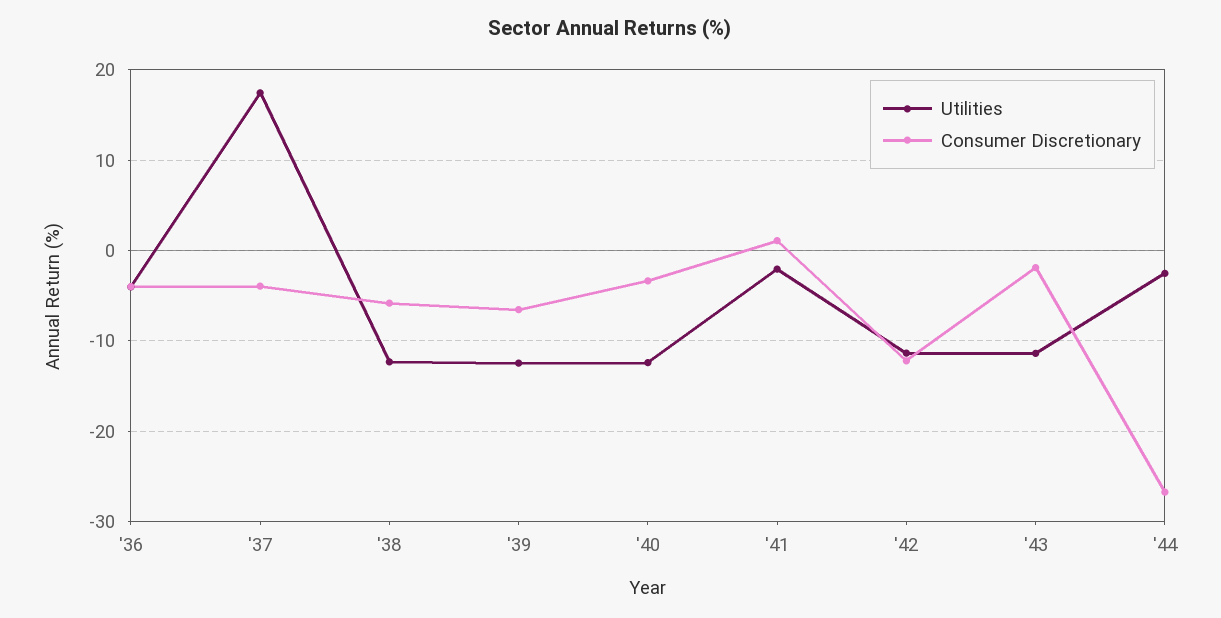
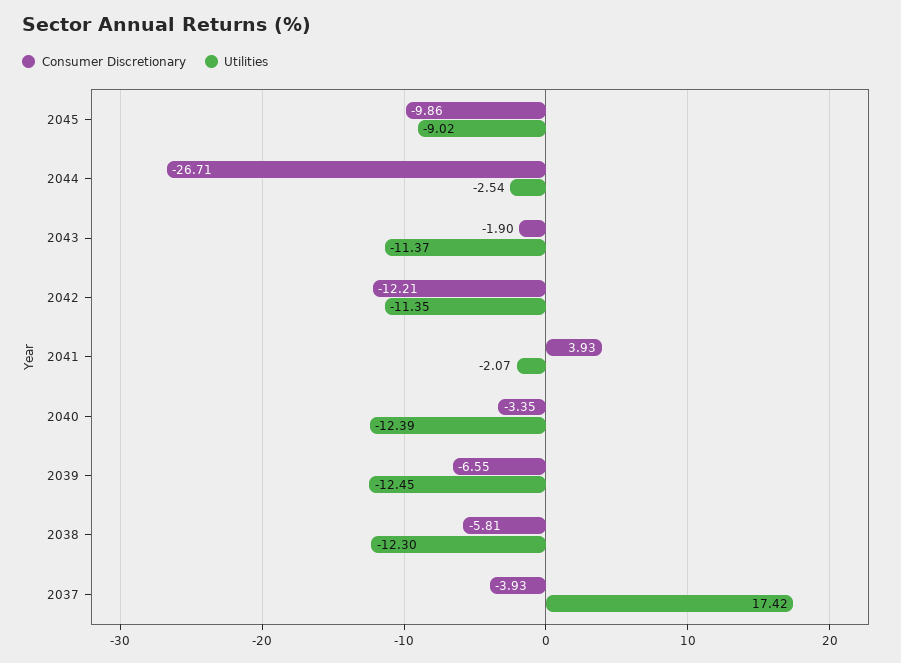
Utilities, '36: -4 -> none
Consumer Discretionary, '36: -4 -> none
Consumer Discretionary, '41: 1 -> 3.93
Consumer Discretionary, 2045: none -> -9.86
Utilities, 2045: none -> -9.02

